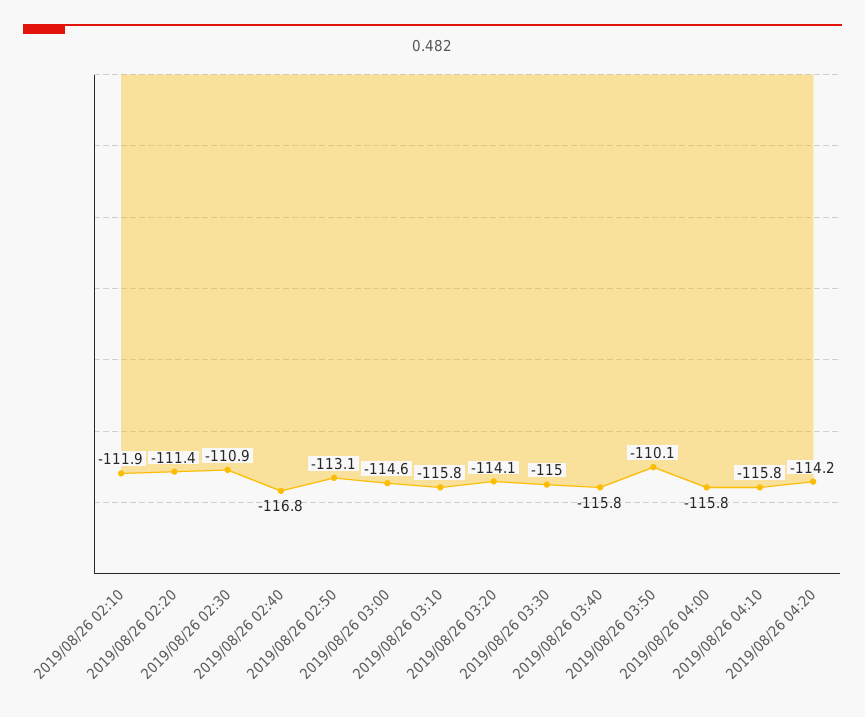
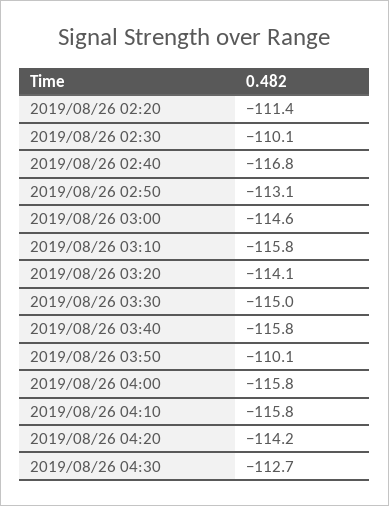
2019/08/26 02:10: -111.9 -> none
2019/08/26 02:30: -110.9 -> -110.1
2019/08/26 04:30: none -> -112.7

